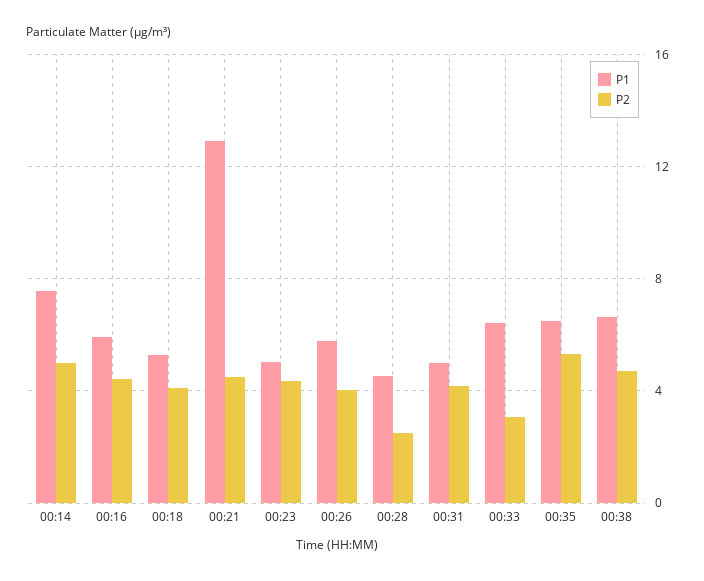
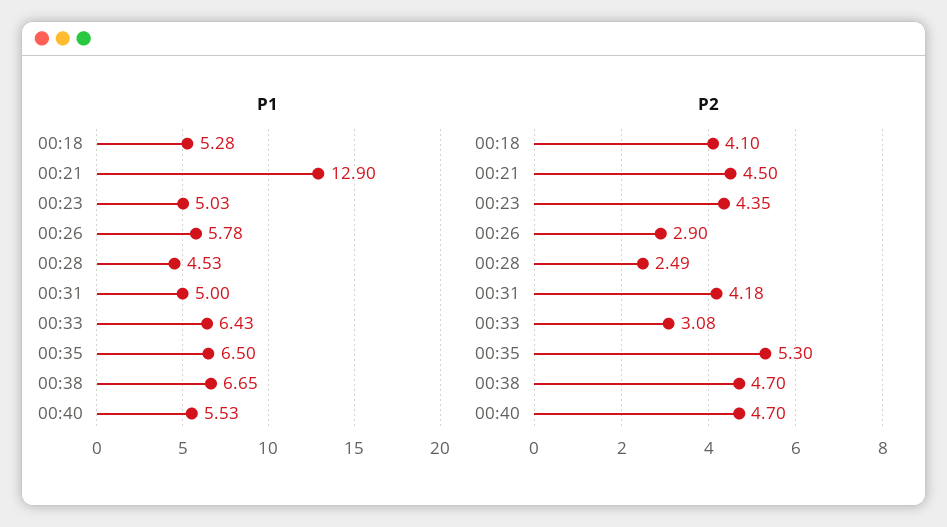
P1, 00:14: 7.5 -> none
P2, 00:14: 5 -> none
P1, 00:16: 6 -> none
P2, 00:16: 4.5 -> none
P2, 00:26: 4 -> 2.9
P1, 00:40: none -> 5.53
P2, 00:40: none -> 4.7

